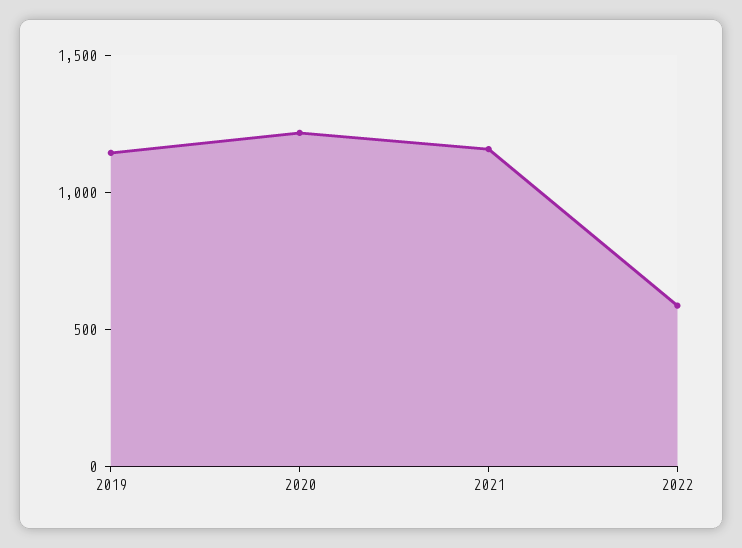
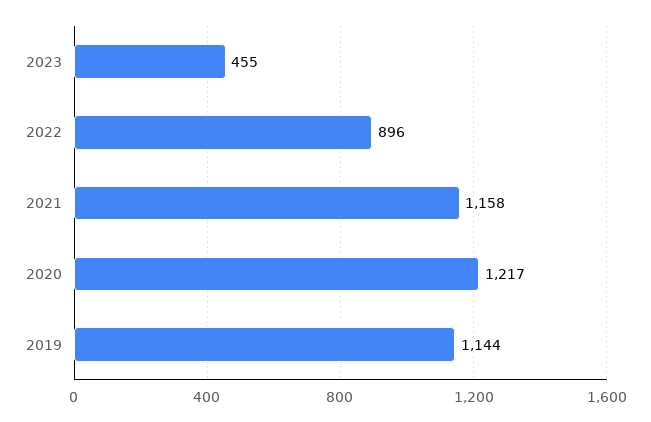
2022: 600 -> 896
2023: none -> 455

